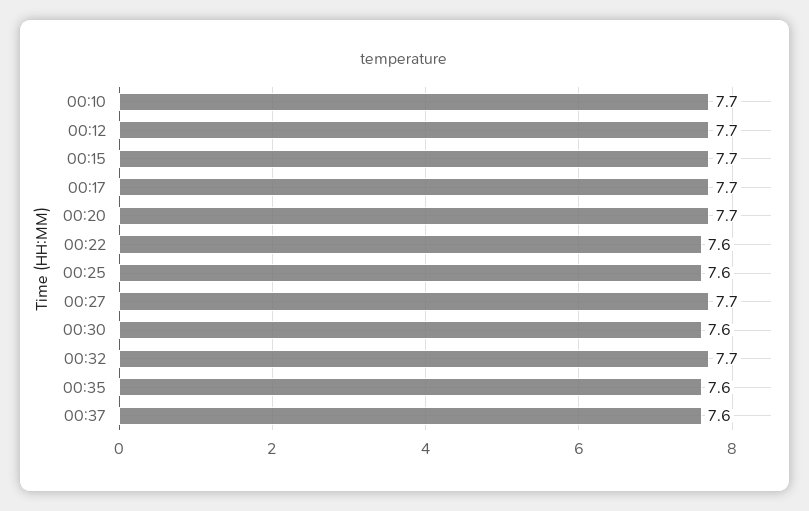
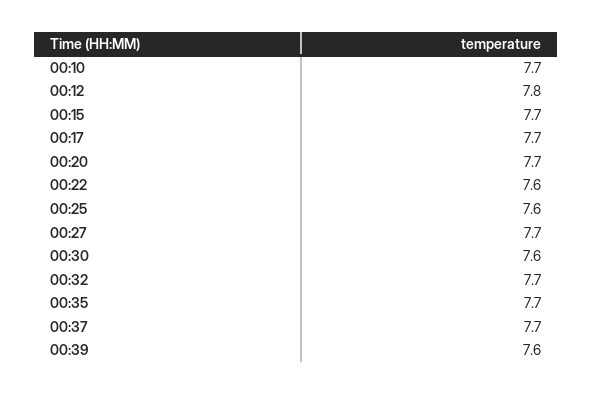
00:12: 7.7 -> 7.8
00:35: 7.6 -> 7.7
00:37: 7.6 -> 7.7
00:39: none -> 7.6

